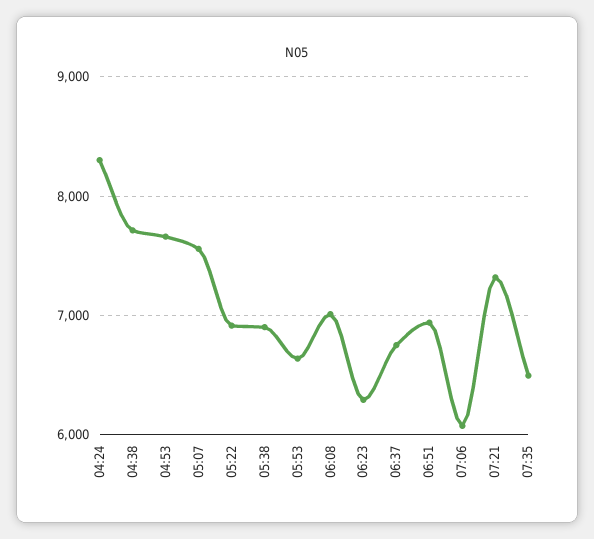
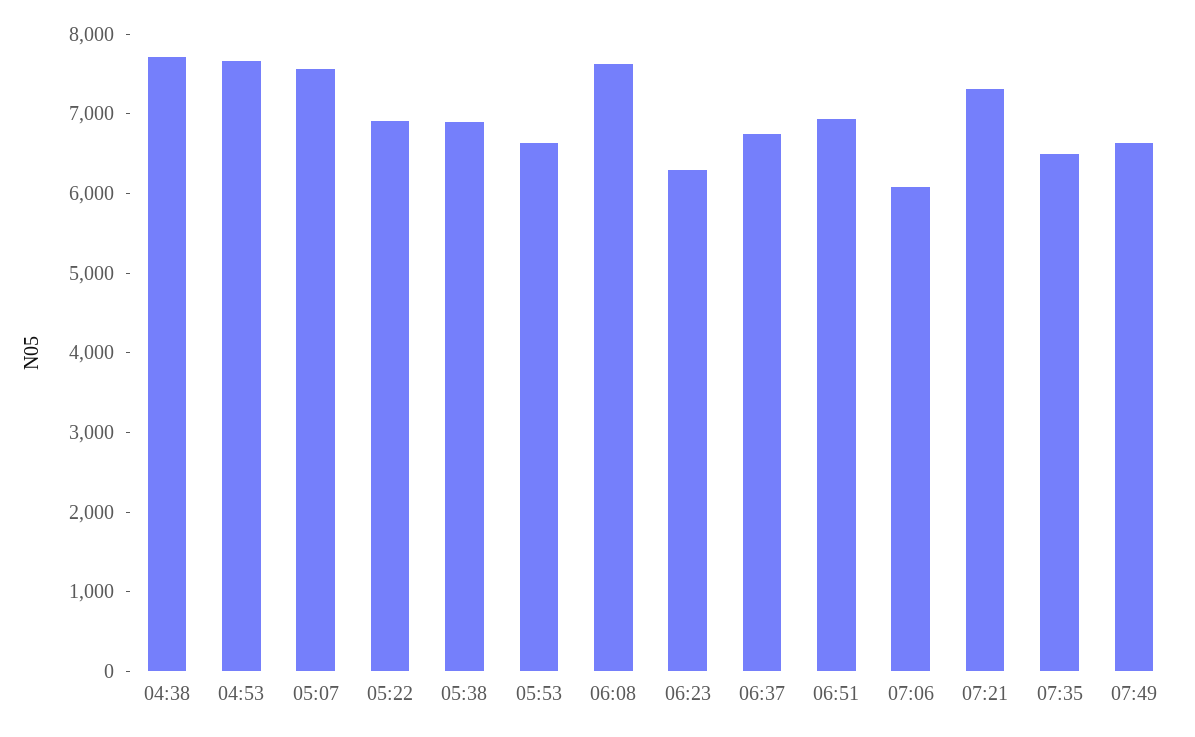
04:24: 8300 -> none
06:08: 7000 -> 7600
07:49: none -> 6600

